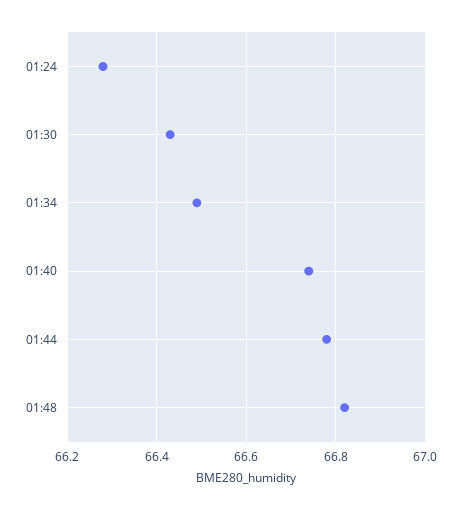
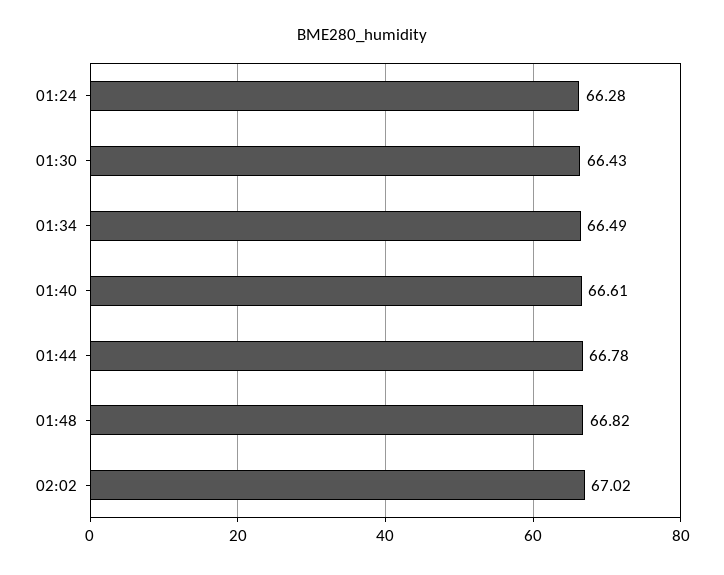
01:40: 66.75 -> 66.61
02:02: none -> 67.02

